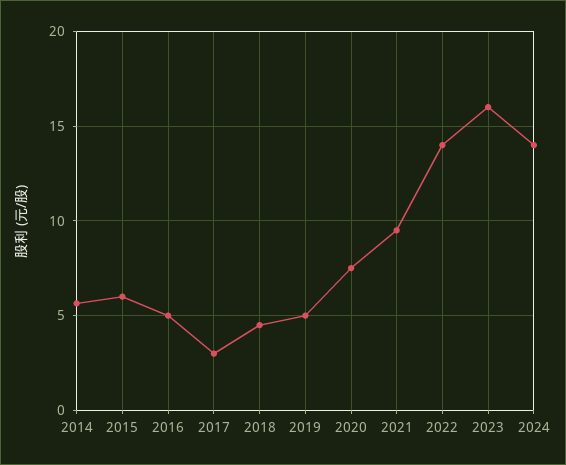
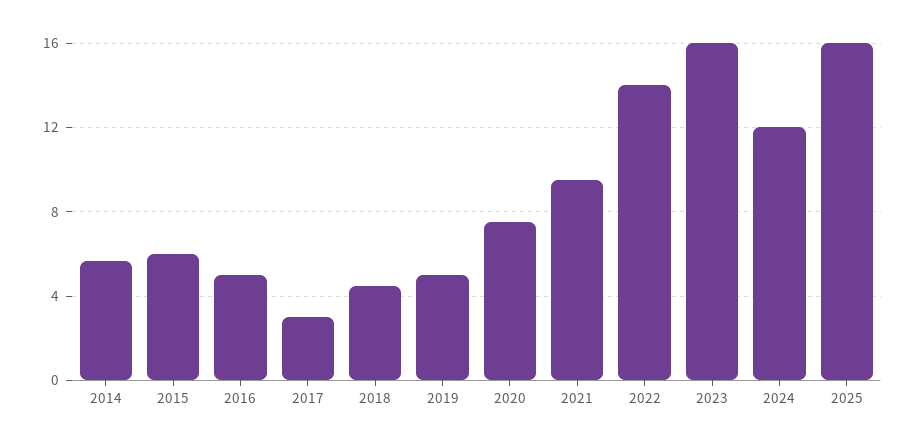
2024: 14 -> 12
2025: none -> 16

